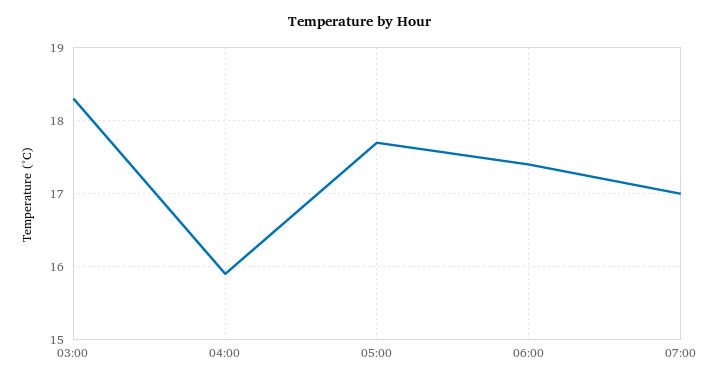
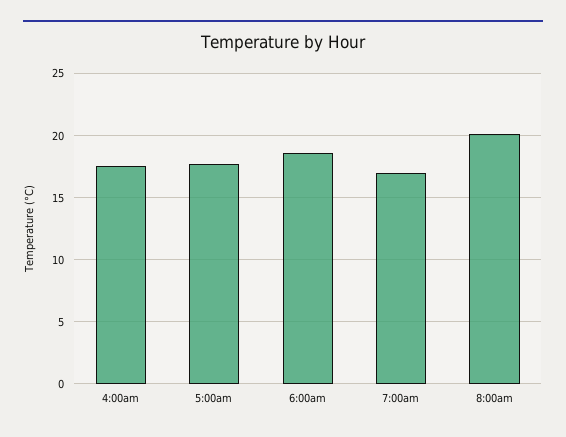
03:00: 18.3 -> none
04:00: 15.9 -> 17.5
06:00: 17.4 -> 18.5
8:00am: none -> 20

